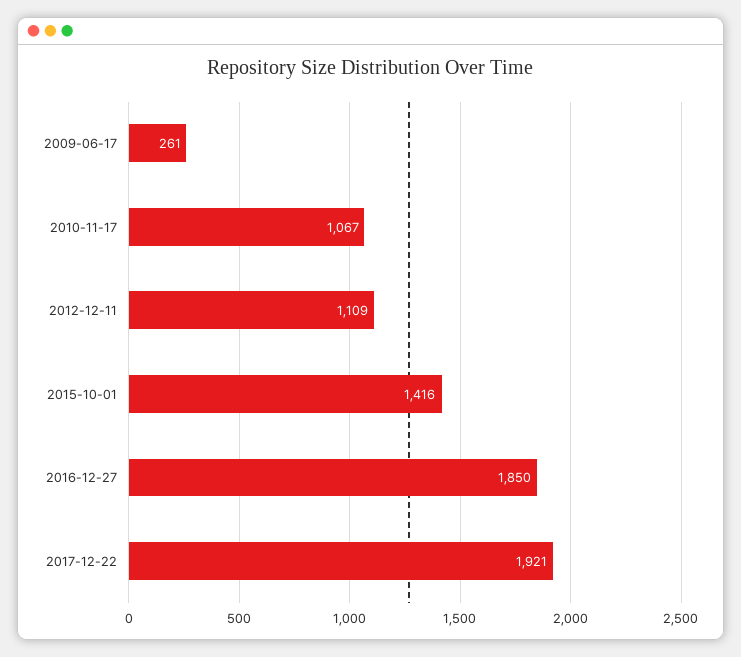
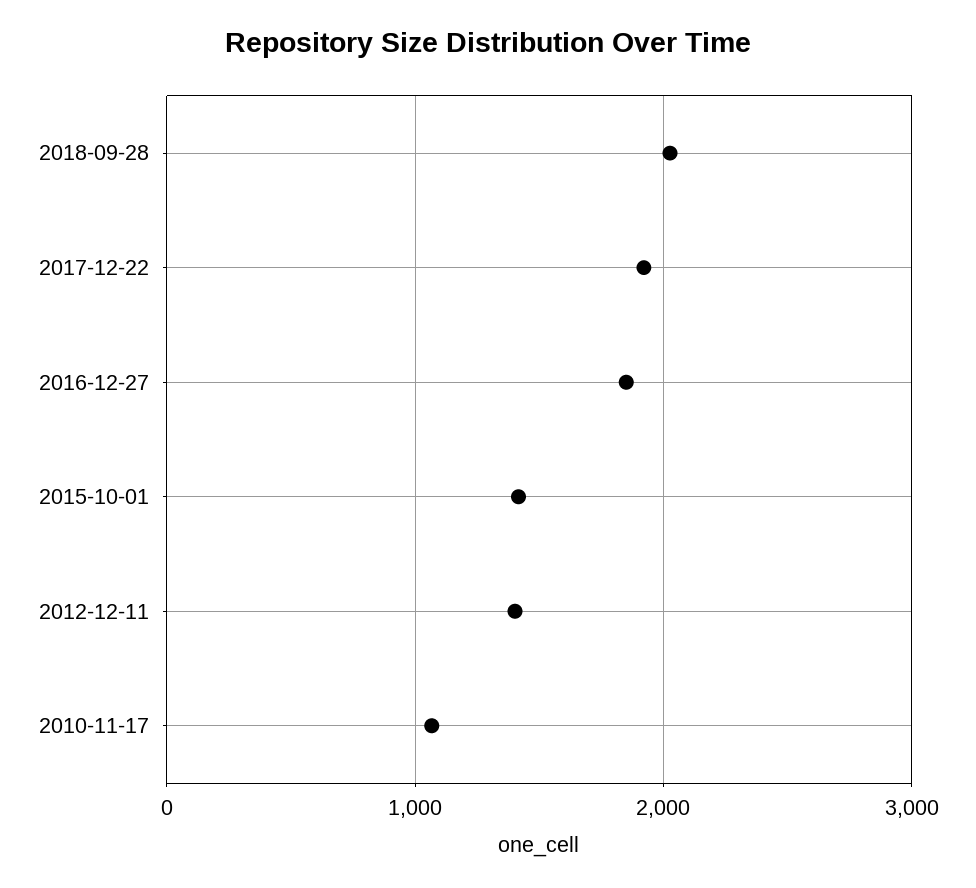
2009-06-17: 261 -> none
2012-12-11: 1109 -> 1400
2018-09-28: none -> 2000

